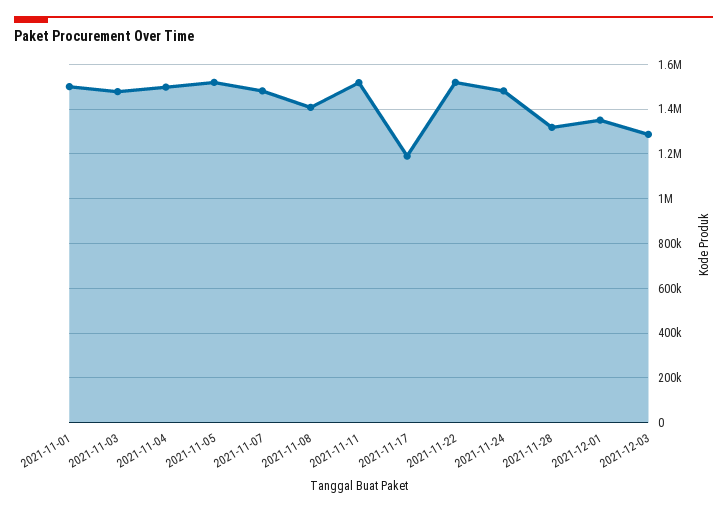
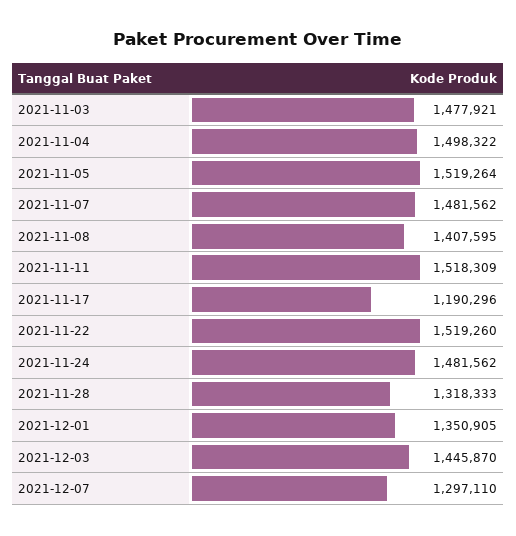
2021-11-01: 1500000 -> none
2021-12-03: 1300000 -> 1445870
2021-12-07: none -> 1297110

